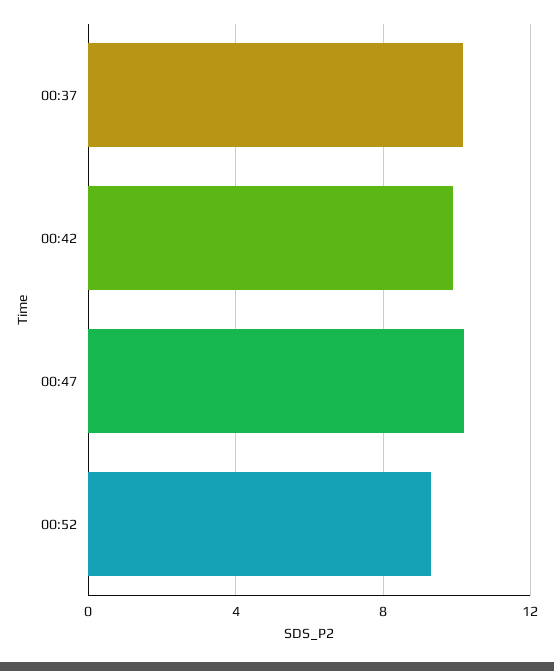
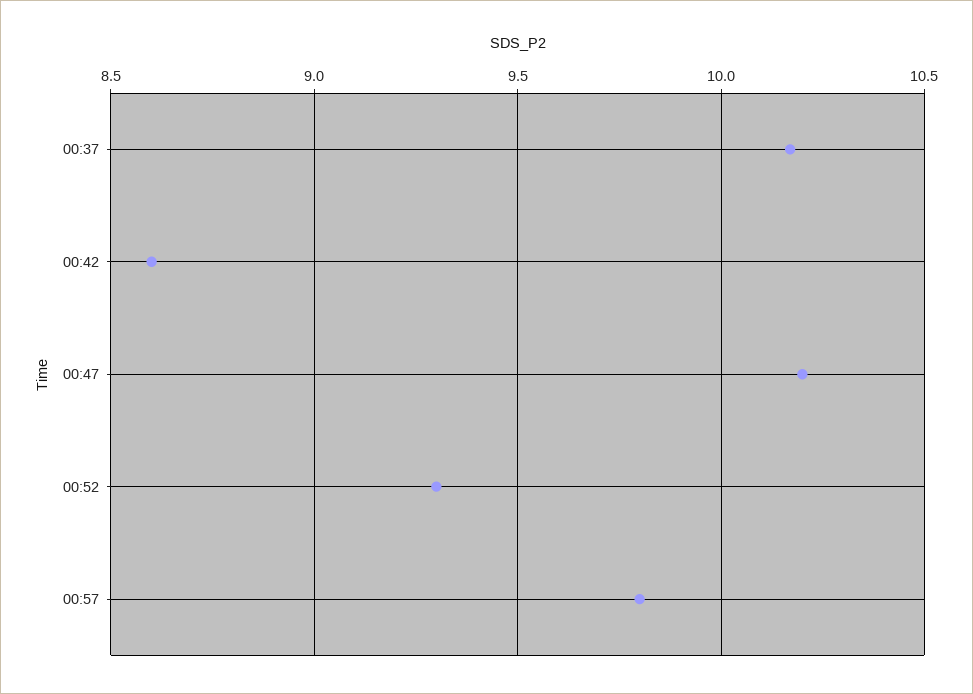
00:42: 10 -> 8.6
00:57: none -> 9.8

